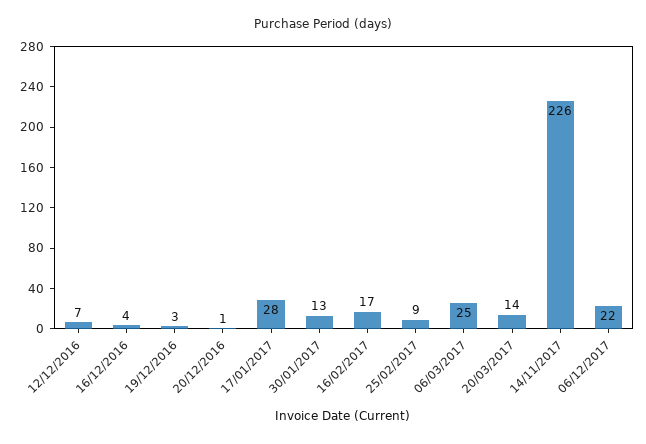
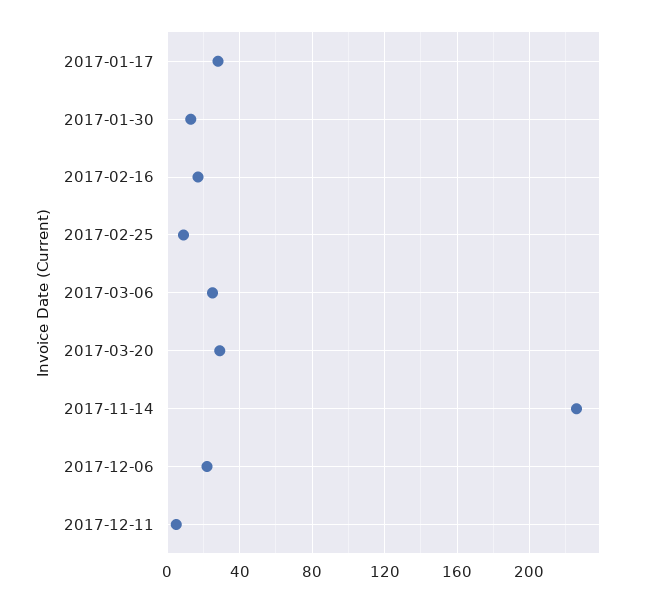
12/12/2016: 7 -> none
16/12/2016: 4 -> none
19/12/2016: 3 -> none
20/12/2016: 1 -> none
20/03/2017: 14 -> 30
2017-12-11: none -> 5

